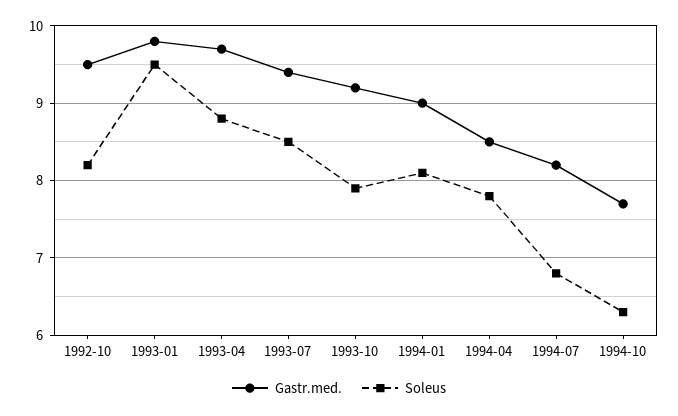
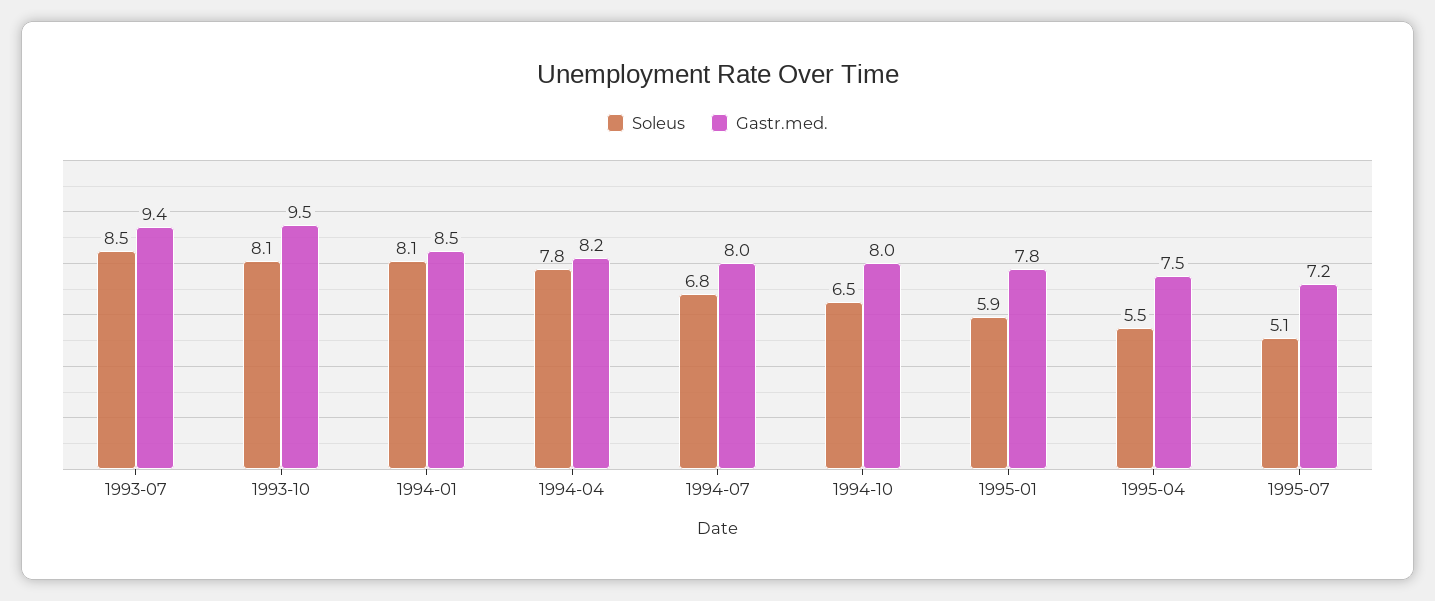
Gastr.med., 1992-10: 9.5 -> none
Soleus, 1992-10: 8.2 -> none
Gastr.med., 1993-01: 9.8 -> none
Soleus, 1993-01: 9.5 -> none
Gastr.med., 1993-04: 9.7 -> none
Soleus, 1993-04: 8.8 -> none
Gastr.med., 1993-10: 9.2 -> 9.5
Soleus, 1993-10: 7.9 -> 8.1
Gastr.med., 1994-01: 9 -> 8.5
Gastr.med., 1994-04: 8.5 -> 8.2
Gastr.med., 1994-07: 8.2 -> 8
Gastr.med., 1994-10: 7.7 -> 8
Soleus, 1994-10: 6.3 -> 6.5
Soleus, 1995-01: none -> 5.9
Gastr.med., 1995-01: none -> 7.8
Soleus, 1995-04: none -> 5.5
Gastr.med., 1995-04: none -> 7.5
Soleus, 1995-07: none -> 5.1
Gastr.med., 1995-07: none -> 7.2

